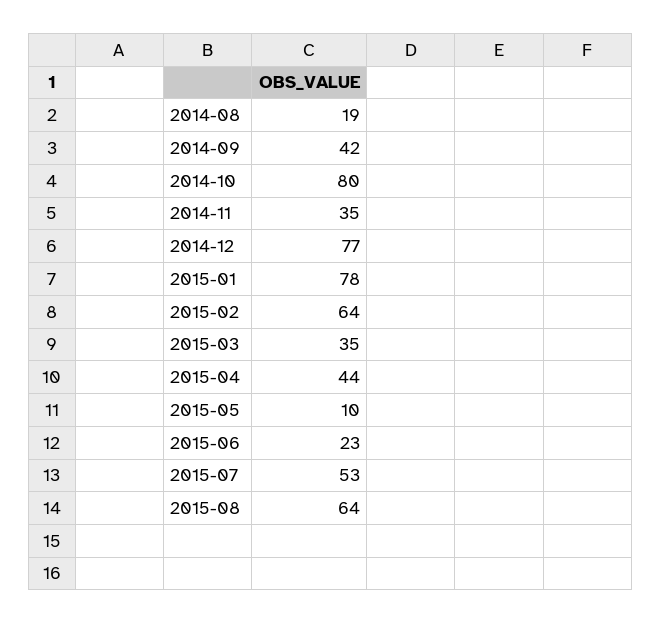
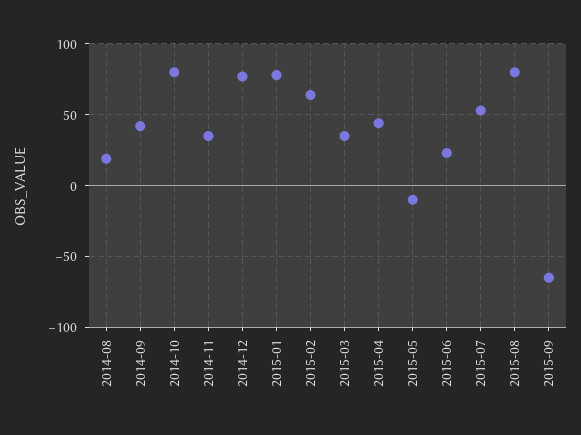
2015-05: 10 -> -10
2015-08: 64 -> 80
2015-09: none -> -65

